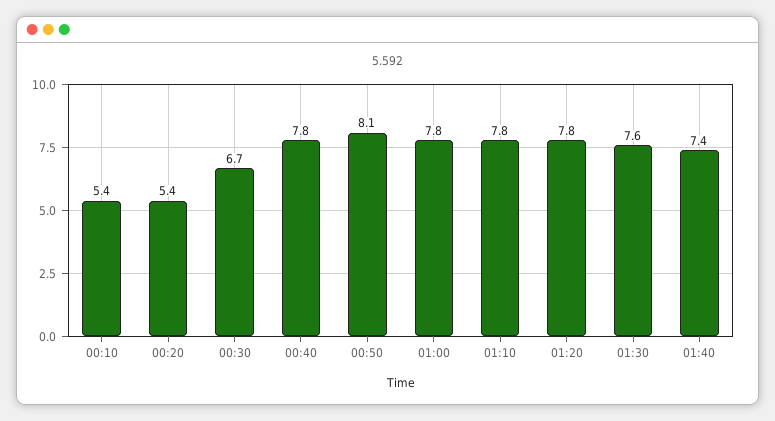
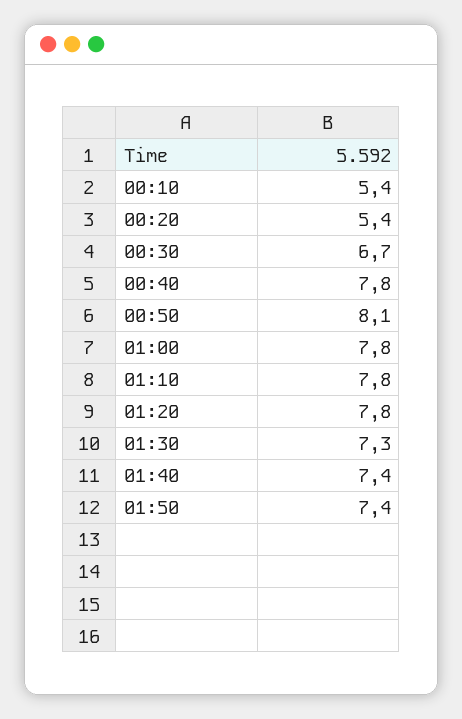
01:30: 7.6 -> 7.3
01:50: none -> 7.4

